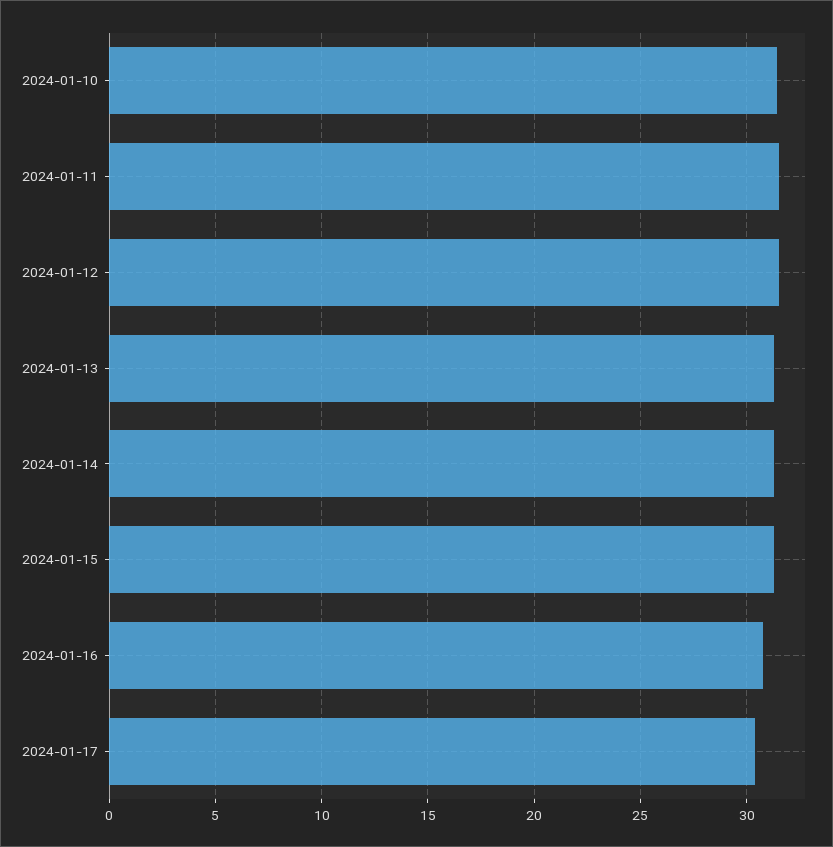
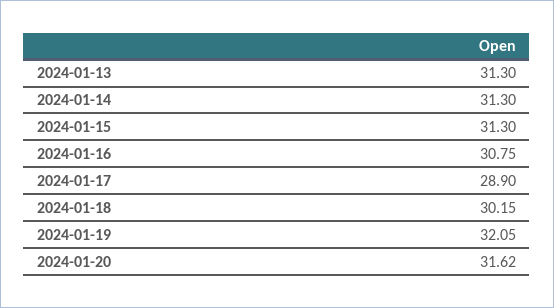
2024-01-10: 31.5 -> none
2024-01-11: 31.5 -> none
2024-01-12: 31.5 -> none
2024-01-17: 30.5 -> 28.9
2024-01-18: none -> 30.15
2024-01-19: none -> 32.05
2024-01-20: none -> 31.62

